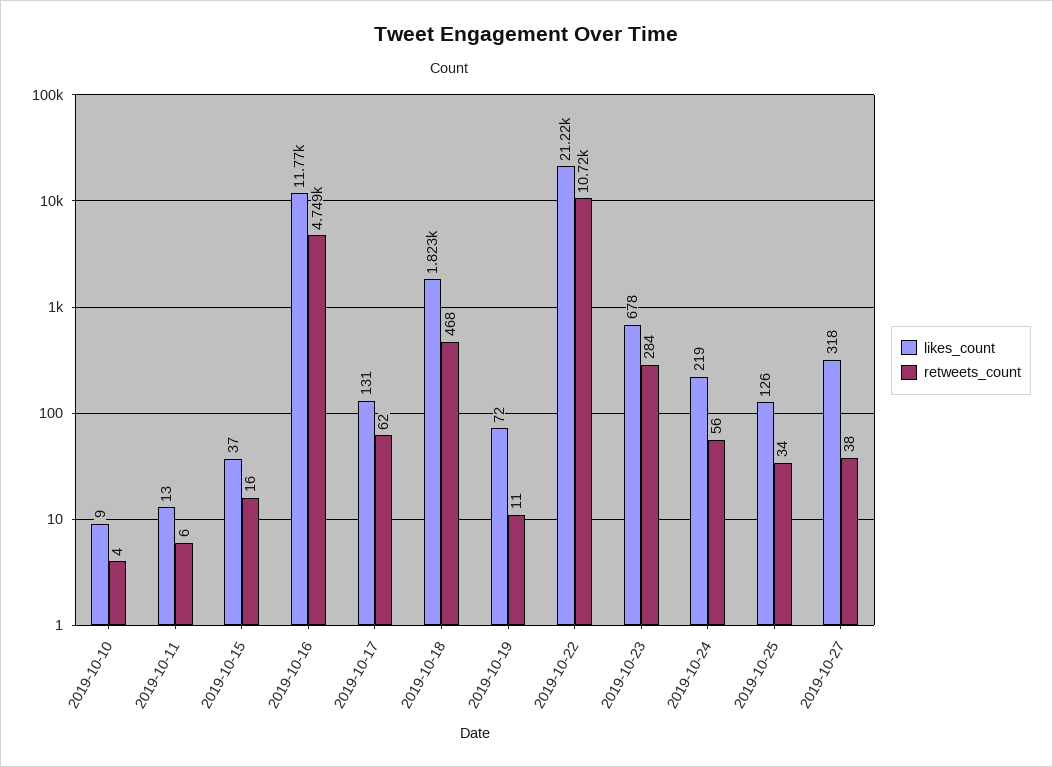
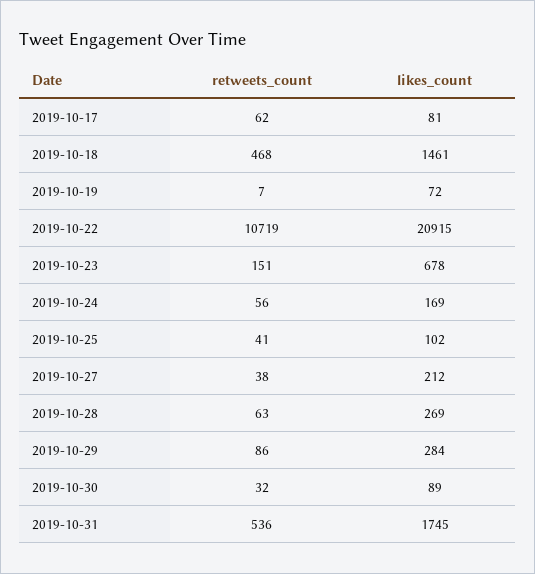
likes_count, 2019-10-10: 9 -> none
retweets_count, 2019-10-10: 4 -> none
likes_count, 2019-10-11: 13 -> none
retweets_count, 2019-10-11: 6 -> none
likes_count, 2019-10-15: 37 -> none
retweets_count, 2019-10-15: 16 -> none
likes_count, 2019-10-16: 11770 -> none
retweets_count, 2019-10-16: 4749 -> none
likes_count, 2019-10-17: 131 -> 81
likes_count, 2019-10-18: 1823 -> 1461
retweets_count, 2019-10-19: 11 -> 7
likes_count, 2019-10-22: 21220 -> 20915
retweets_count, 2019-10-23: 284 -> 151
likes_count, 2019-10-24: 219 -> 169
likes_count, 2019-10-25: 126 -> 102
retweets_count, 2019-10-25: 34 -> 41
likes_count, 2019-10-27: 318 -> 212
retweets_count, 2019-10-28: none -> 63
likes_count, 2019-10-28: none -> 269
retweets_count, 2019-10-29: none -> 86
likes_count, 2019-10-29: none -> 284
retweets_count, 2019-10-30: none -> 32
likes_count, 2019-10-30: none -> 89
retweets_count, 2019-10-31: none -> 536
likes_count, 2019-10-31: none -> 1745

